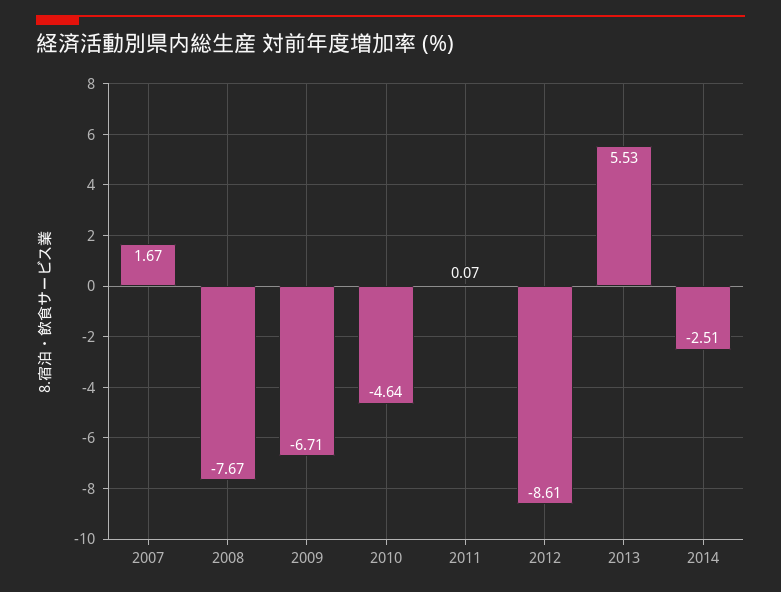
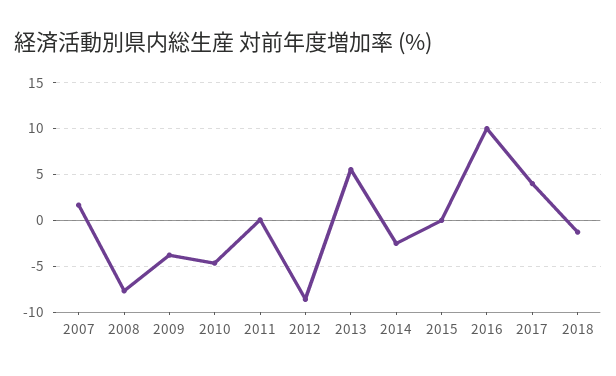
2009: -6.71 -> -4
2015: none -> 0
2016: none -> 10
2017: none -> 4
2018: none -> -1

